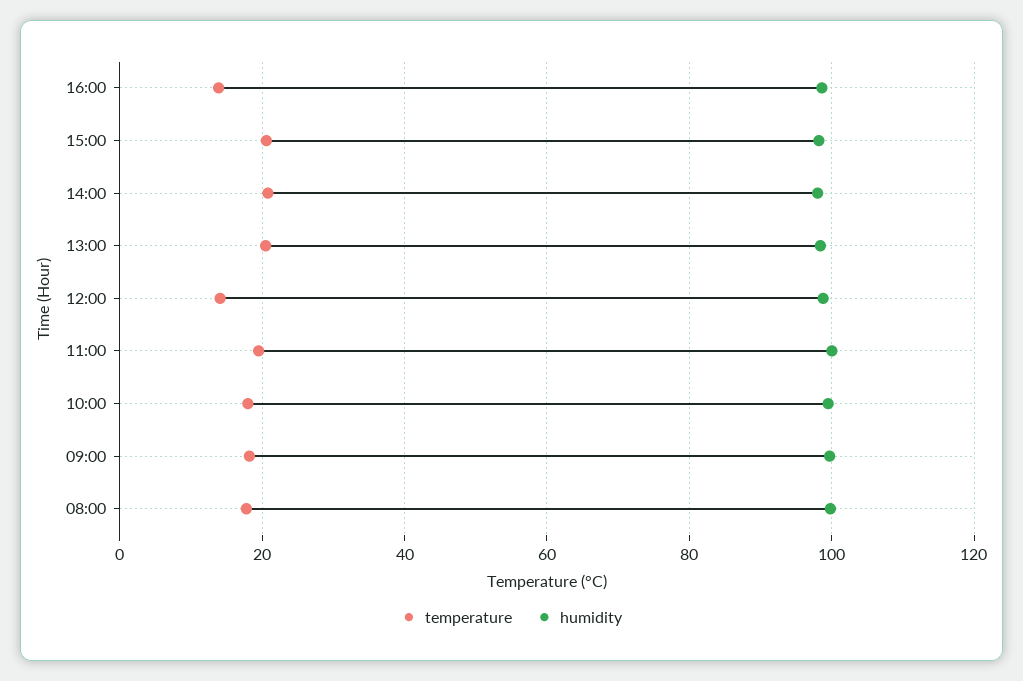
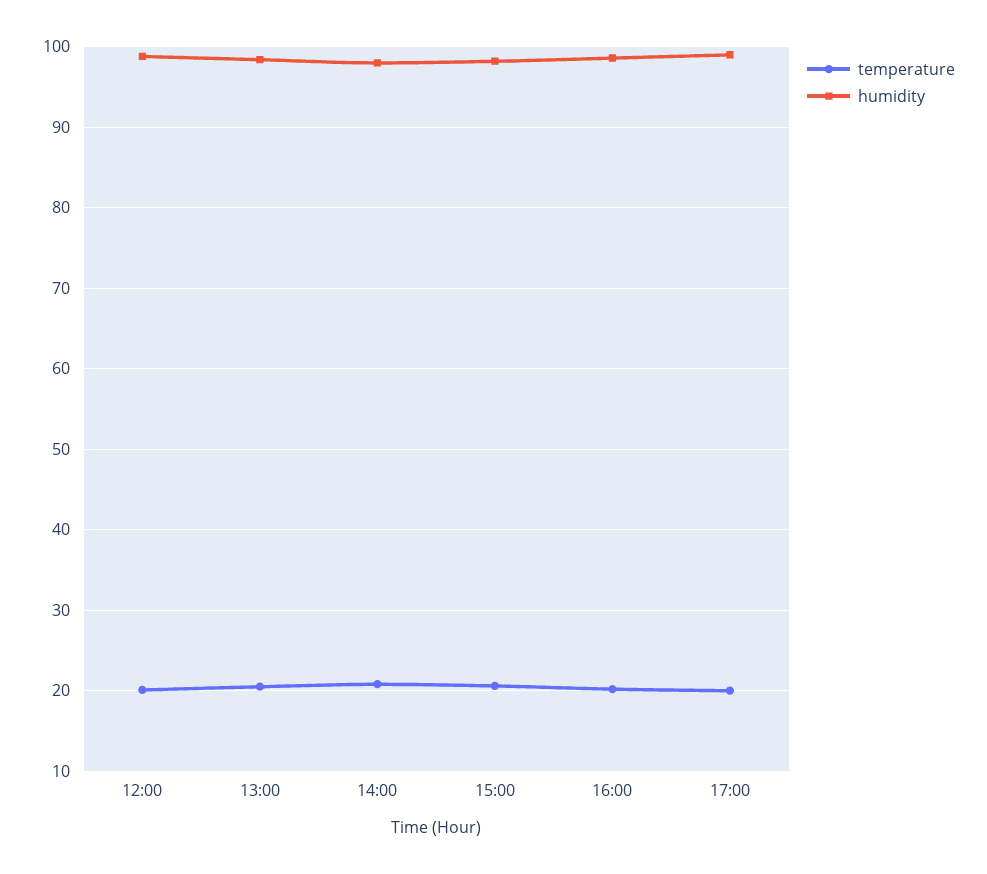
temperature, 16:00: 14 -> 20
temperature, 12:00: 14 -> 20
temperature, 11:00: 20 -> none
humidity, 11:00: 100 -> none
temperature, 10:00: 18 -> none
humidity, 10:00: 100 -> none
temperature, 09:00: 18 -> none
humidity, 09:00: 100 -> none
temperature, 08:00: 18 -> none
humidity, 08:00: 100 -> none
temperature, 17:00: none -> 20
humidity, 17:00: none -> 99

